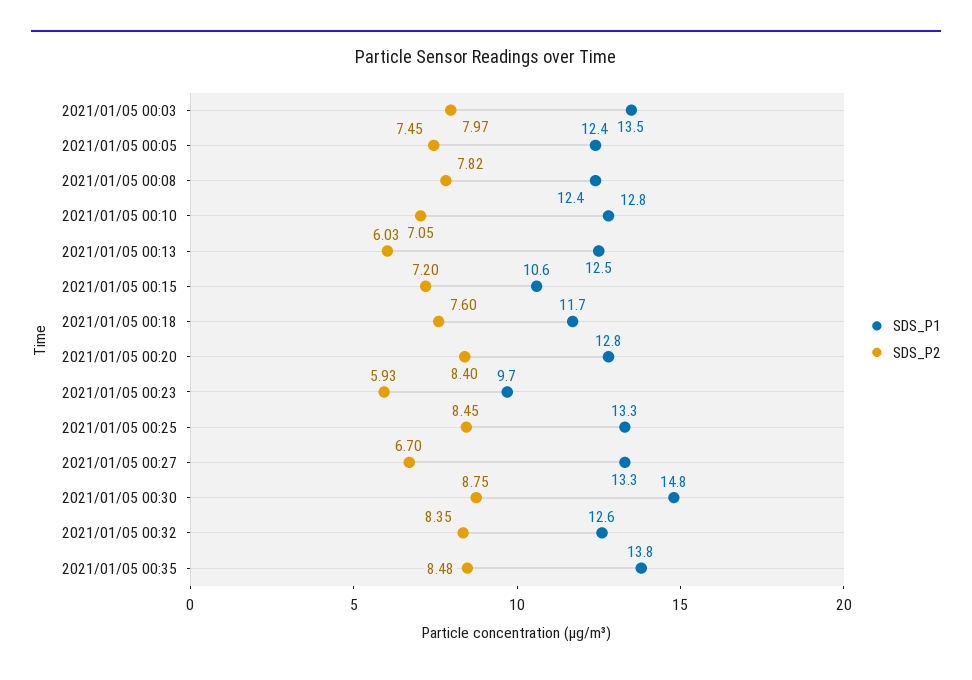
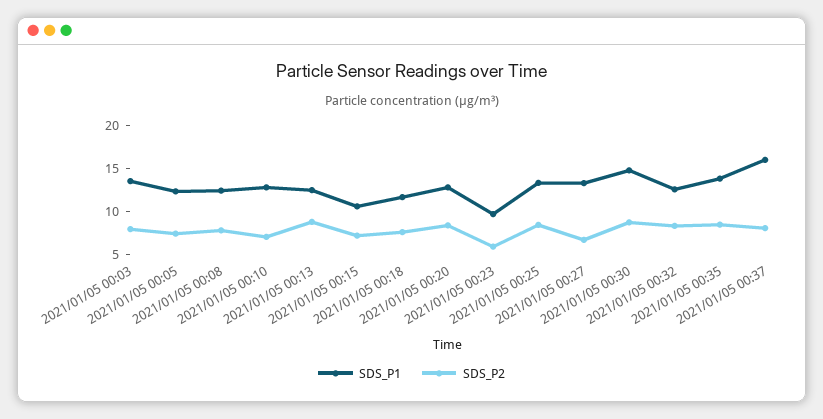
SDS_P2, 2021/01/05 00:13: 6.03 -> 9
SDS_P1, 2021/01/05 00:37: none -> 16
SDS_P2, 2021/01/05 00:37: none -> 8

